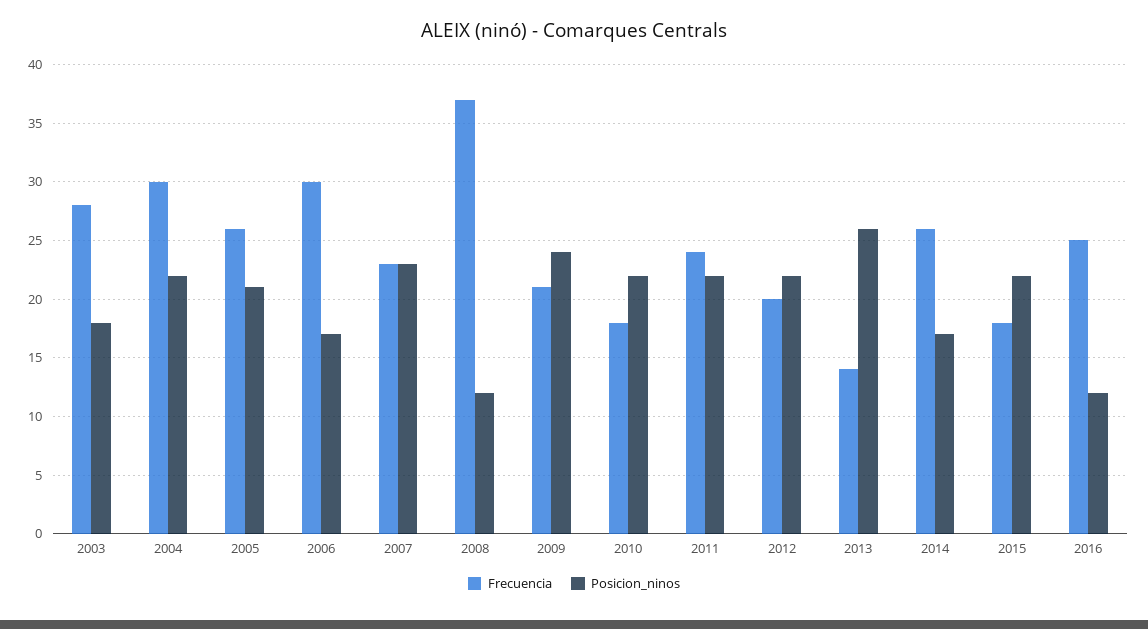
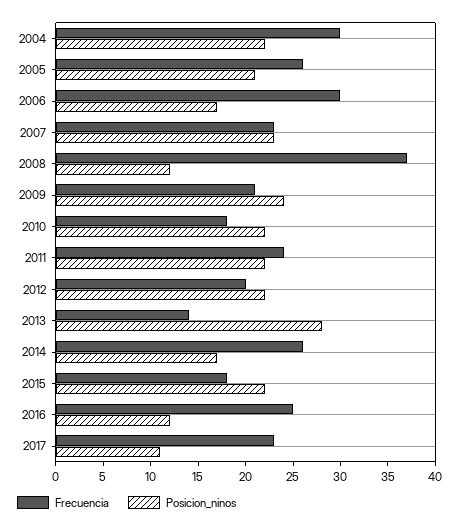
Frecuencia, 2003: 28 -> none
Posicion_ninos, 2003: 18 -> none
Posicion_ninos, 2013: 26 -> 28
Frecuencia, 2017: none -> 23
Posicion_ninos, 2017: none -> 11

